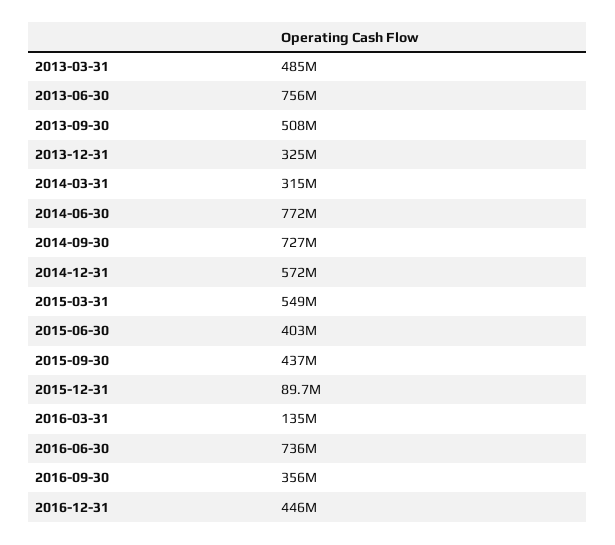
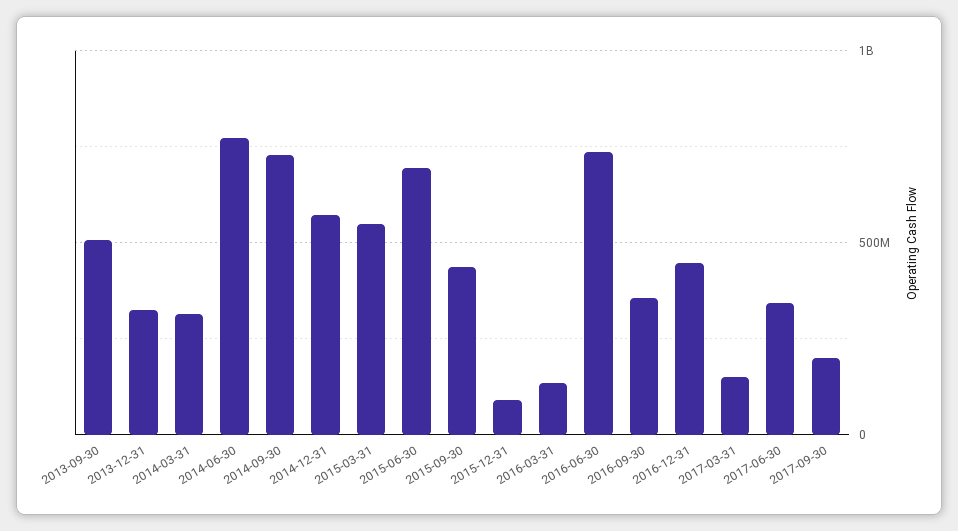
2013-03-31: 485000000 -> none
2013-06-30: 756000000 -> none
2015-06-30: 403000000 -> 700000000
2017-03-31: none -> 150000000
2017-06-30: none -> 350000000
2017-09-30: none -> 200000000

